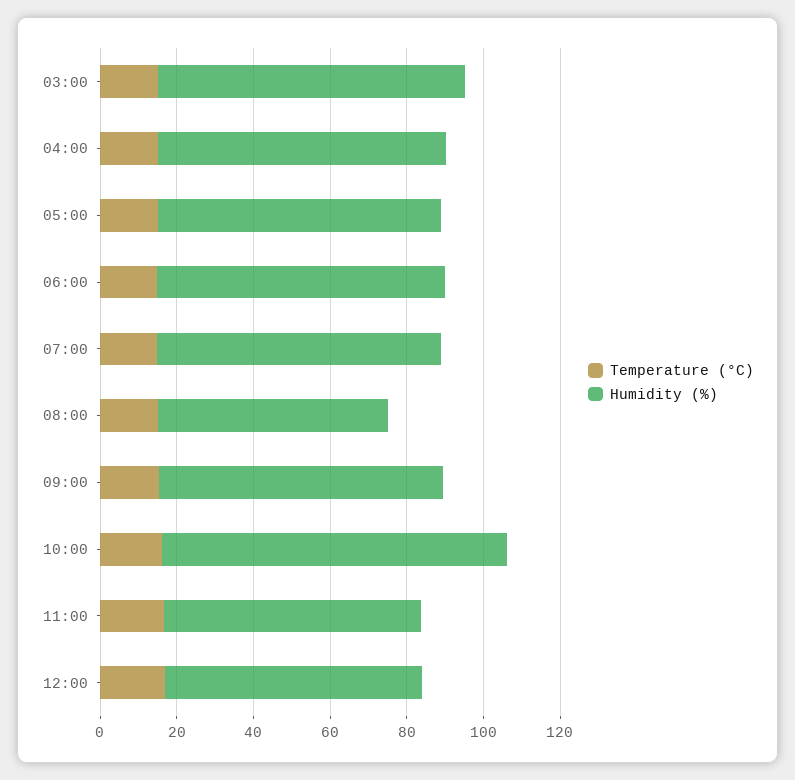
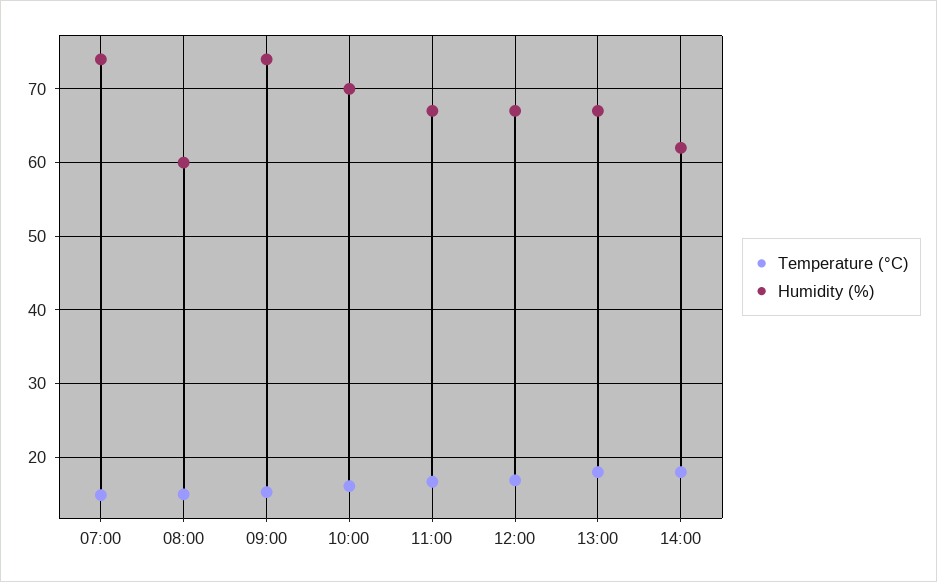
Temperature (°C), 03:00: 15 -> none
Humidity (%), 03:00: 80 -> none
Temperature (°C), 04:00: 15 -> none
Humidity (%), 04:00: 75 -> none
Temperature (°C), 05:00: 15 -> none
Humidity (%), 05:00: 75 -> none
Temperature (°C), 06:00: 15 -> none
Humidity (%), 06:00: 75 -> none
Humidity (%), 10:00: 90 -> 70
Temperature (°C), 13:00: none -> 18
Humidity (%), 13:00: none -> 67
Temperature (°C), 14:00: none -> 18
Humidity (%), 14:00: none -> 62

